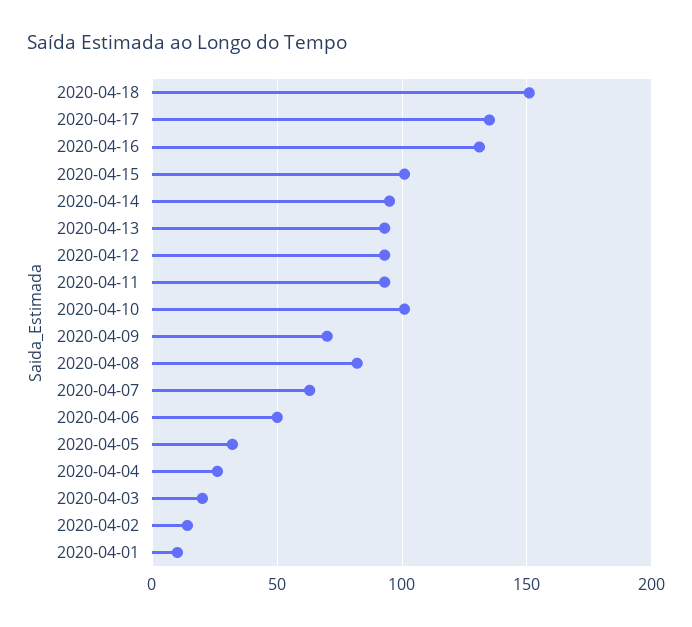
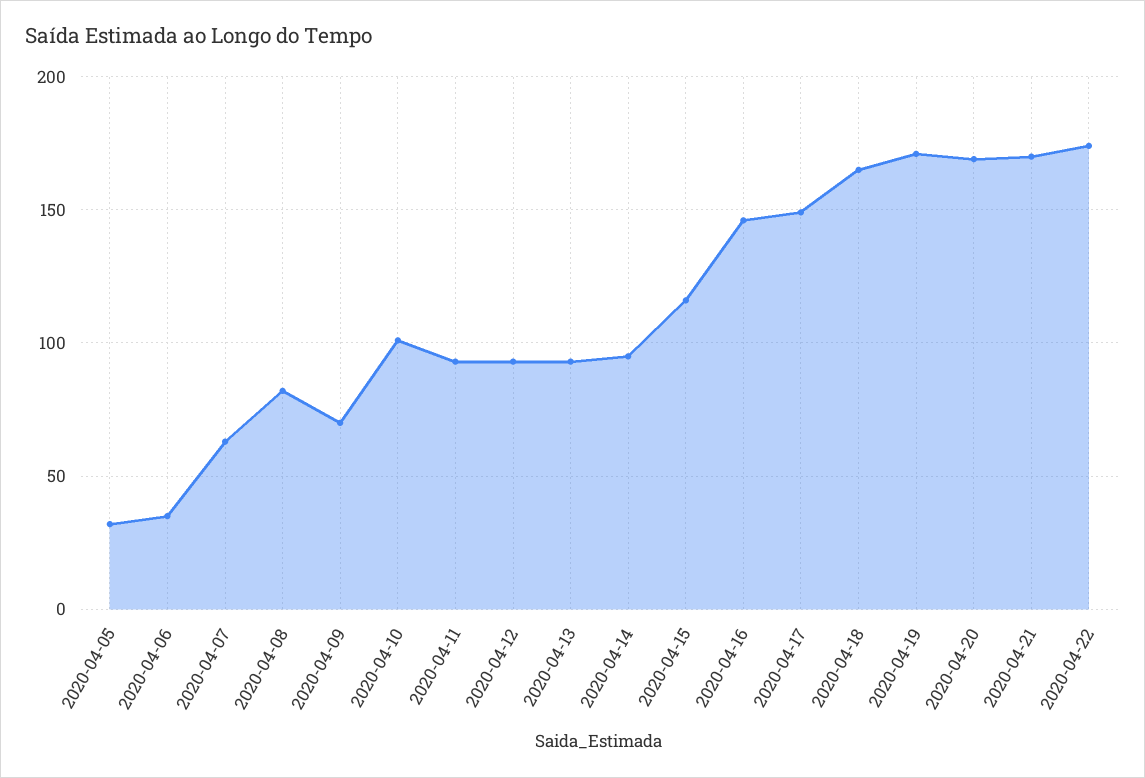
2020-04-18: 150 -> 165
2020-04-17: 135 -> 150
2020-04-16: 130 -> 145
2020-04-15: 100 -> 115
2020-04-06: 50 -> 35
2020-04-04: 25 -> none
2020-04-03: 20 -> none
2020-04-02: 15 -> none
2020-04-01: 10 -> none
2020-04-19: none -> 170
2020-04-20: none -> 170
2020-04-21: none -> 170
2020-04-22: none -> 175

